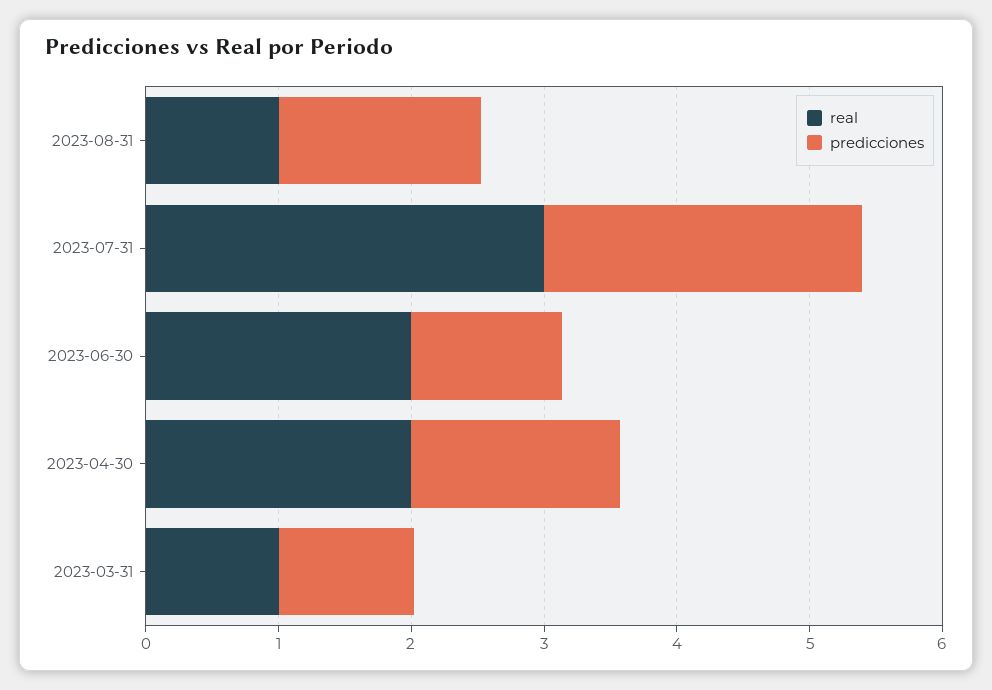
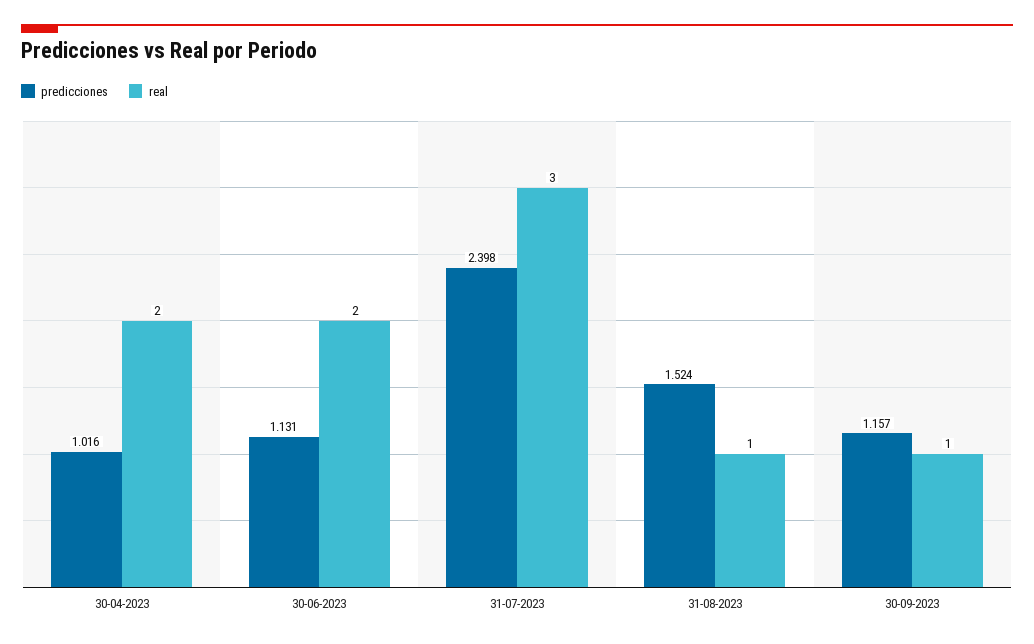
predicciones, 2023-04-30: 1.6 -> 1.016
real, 2023-03-31: 1 -> none
predicciones, 2023-03-31: 1 -> none
predicciones, 30-09-2023: none -> 1.157
real, 30-09-2023: none -> 1

